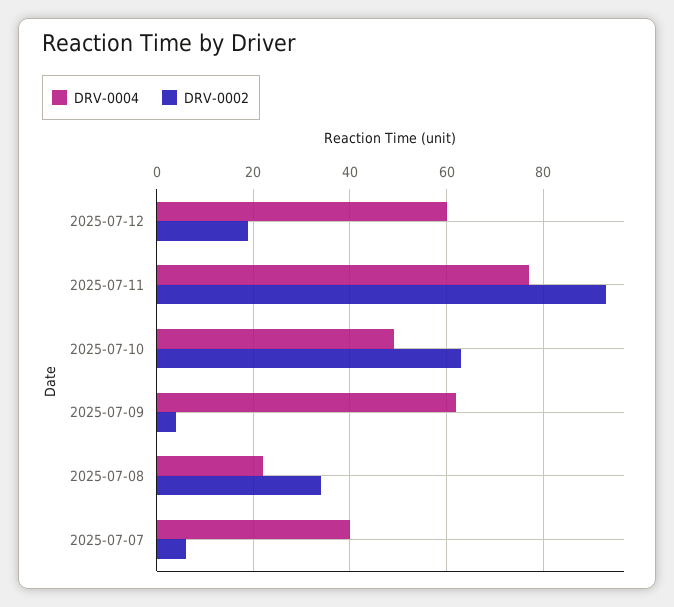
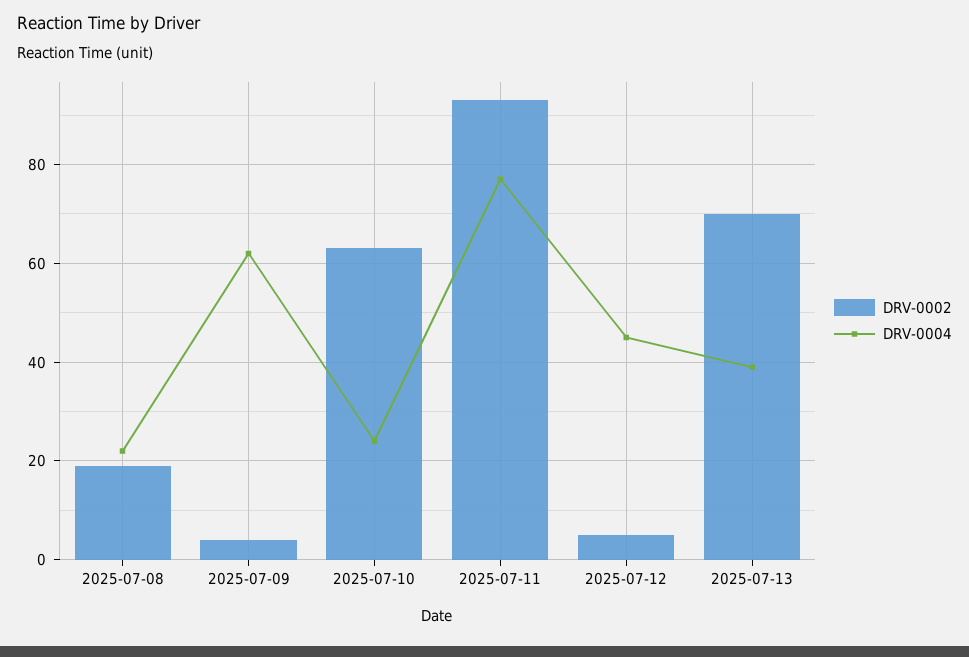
DRV-0004, 2025-07-12: 60 -> 45
DRV-0002, 2025-07-12: 20 -> 5
DRV-0004, 2025-07-10: 50 -> 25
DRV-0002, 2025-07-08: 35 -> 20
DRV-0004, 2025-07-07: 40 -> none
DRV-0002, 2025-07-07: 5 -> none
DRV-0002, 2025-07-13: none -> 70
DRV-0004, 2025-07-13: none -> 40

